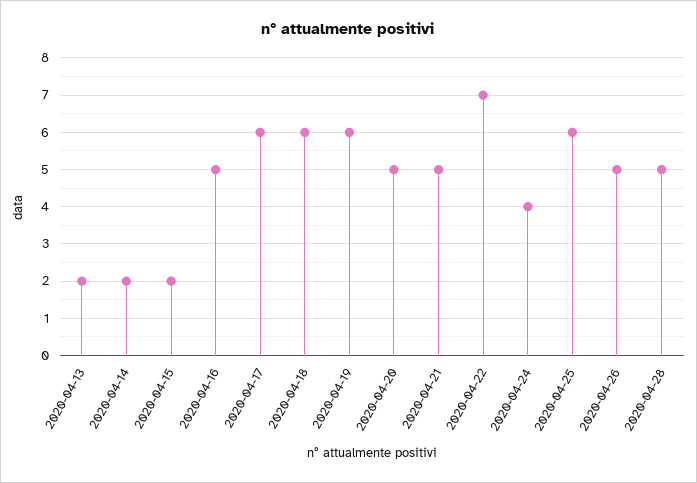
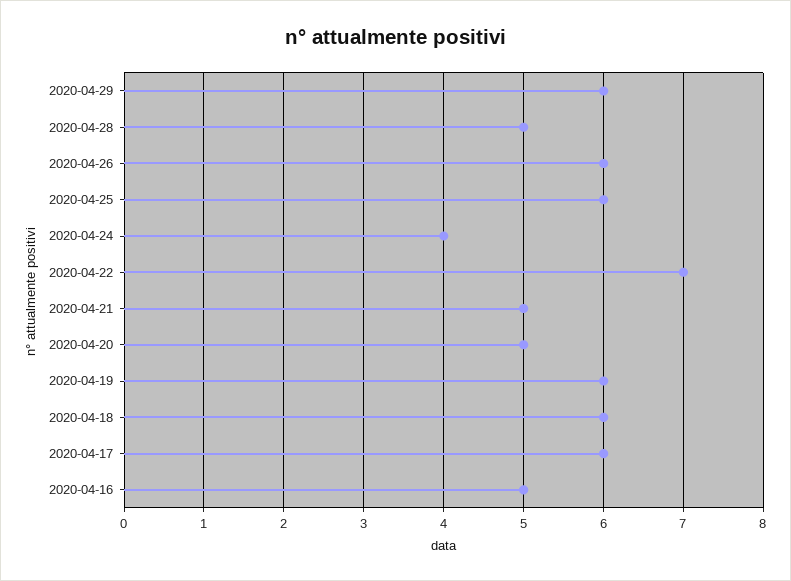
2020-04-13: 2 -> none
2020-04-14: 2 -> none
2020-04-15: 2 -> none
2020-04-26: 5 -> 6
2020-04-29: none -> 6

